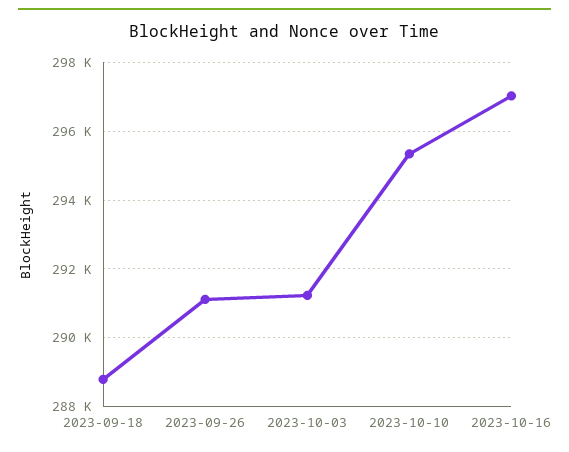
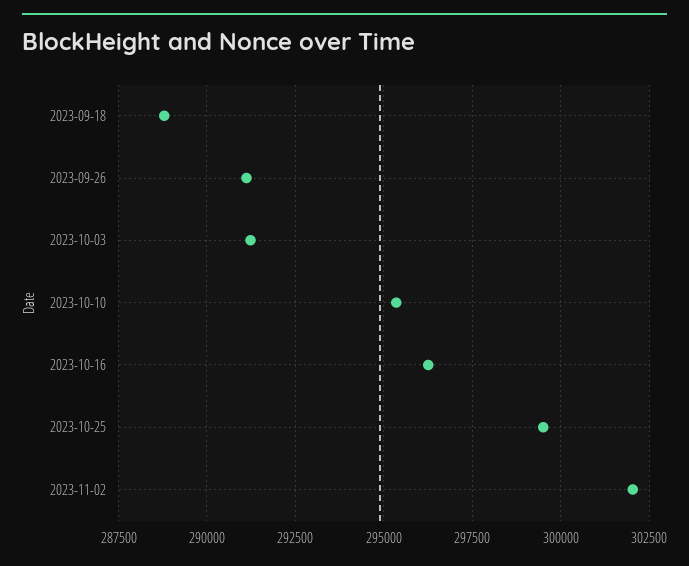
2023-10-16: 297000 -> 296250
2023-10-25: none -> 299500
2023-11-02: none -> 302000

